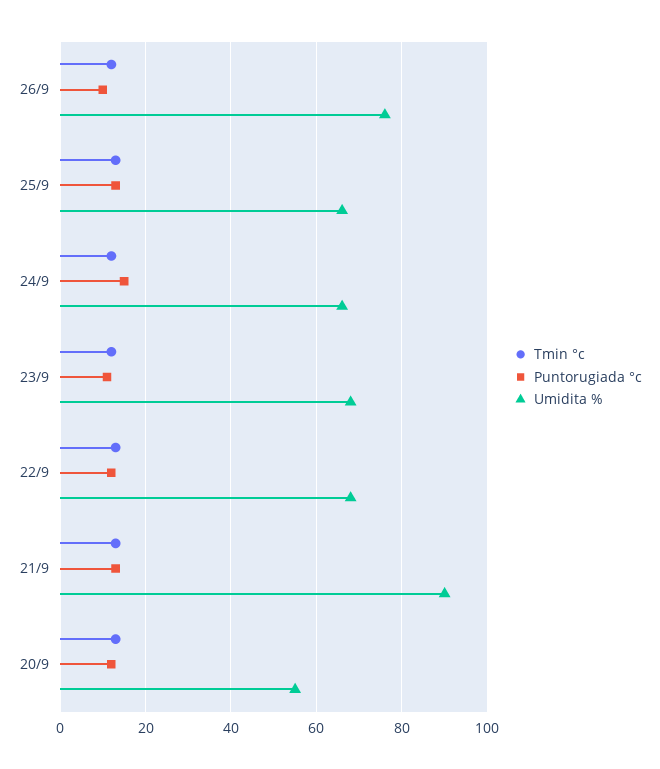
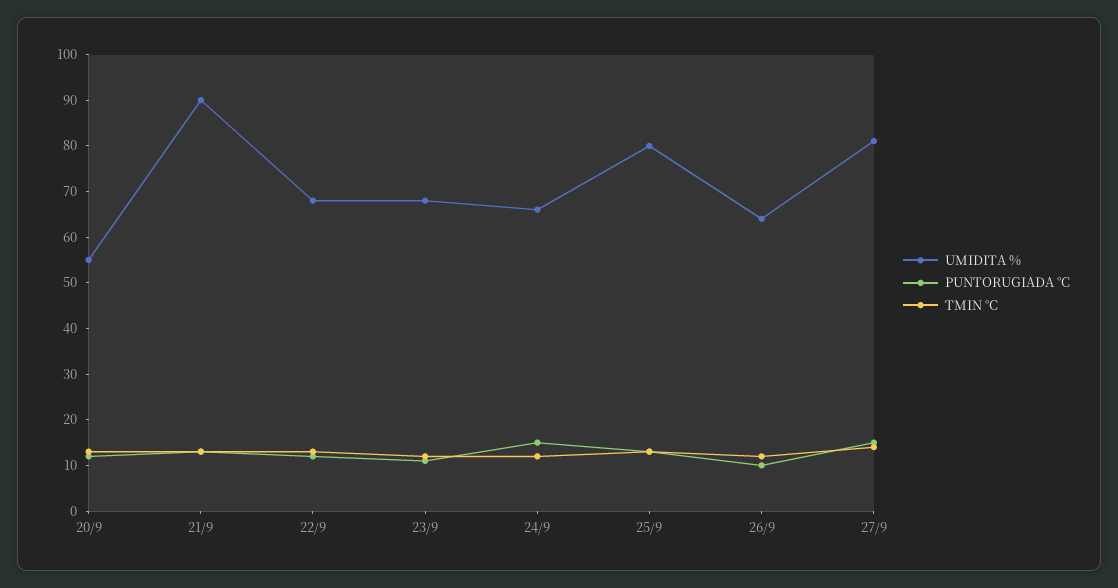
Umidita %, 26/9: 75 -> 65
Umidita %, 25/9: 65 -> 80
Umidita %, 27/9: none -> 80
Puntorugiada °c, 27/9: none -> 15
Tmin °c, 27/9: none -> 15

